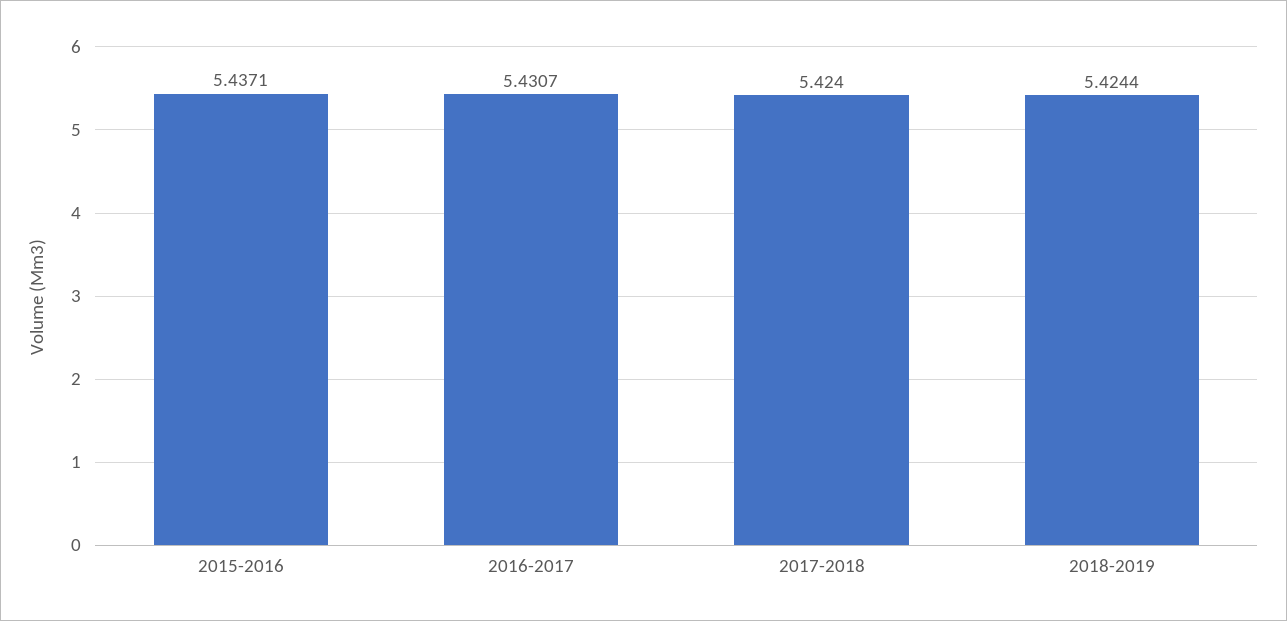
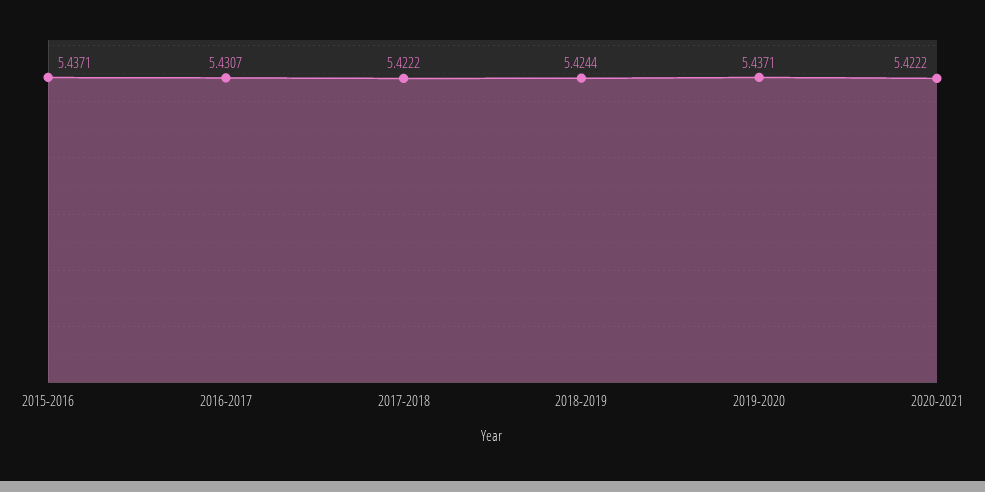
2017-2018: 5.424 -> 5.4222
2019-2020: none -> 5.4371
2020-2021: none -> 5.4222

